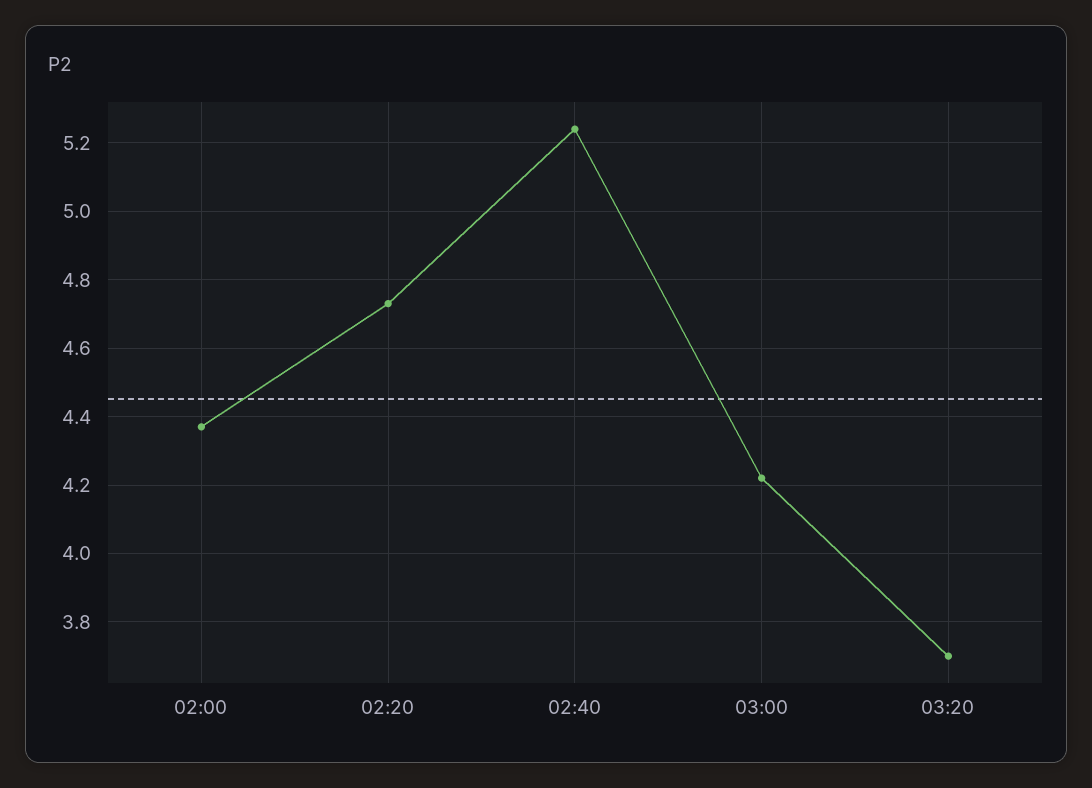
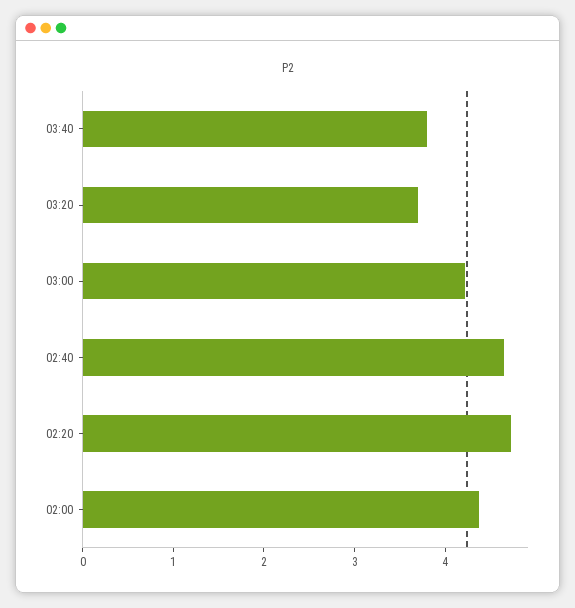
02:40: 5.25 -> 4.6
03:40: none -> 3.8

